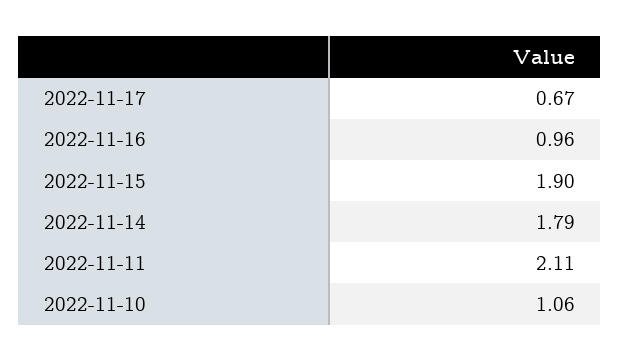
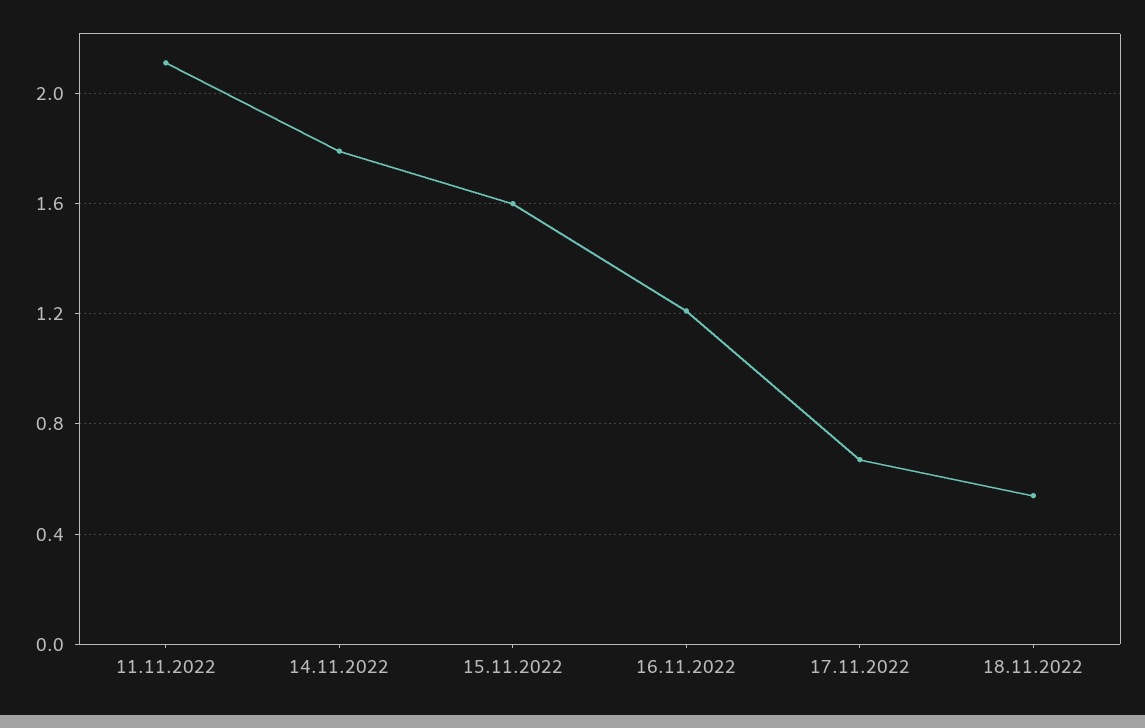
2022-11-16: 0.96 -> 1.2
2022-11-15: 1.9 -> 1.6
2022-11-10: 1.06 -> none
18.11.2022: none -> 0.55

